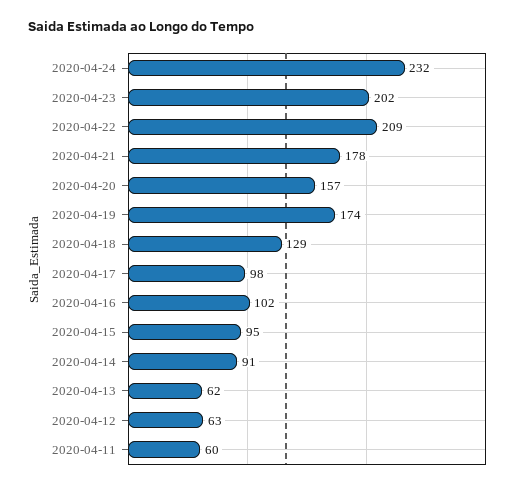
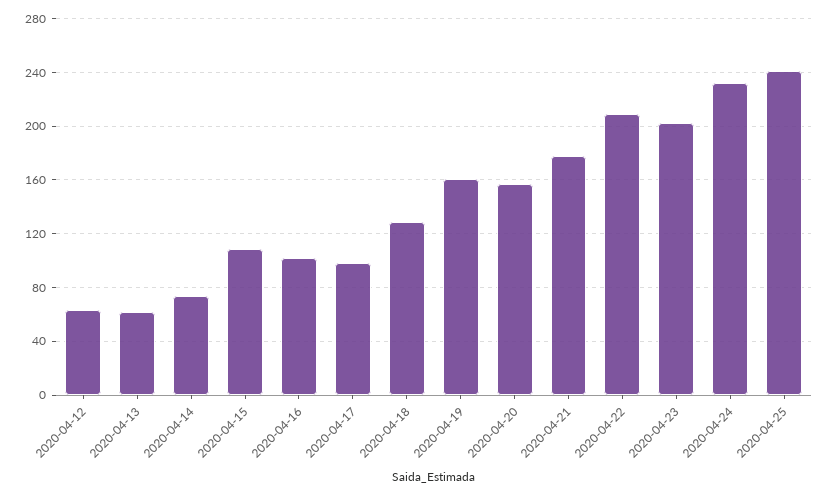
2020-04-19: 174 -> 160
2020-04-15: 95 -> 110
2020-04-14: 91 -> 75
2020-04-11: 60 -> none
2020-04-25: none -> 240

